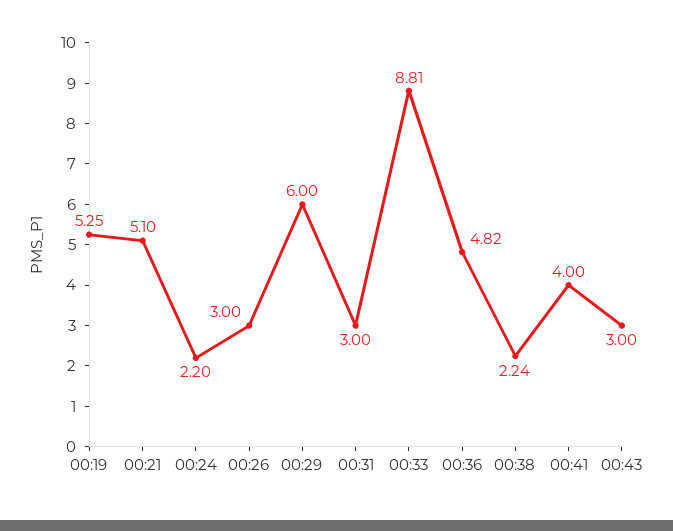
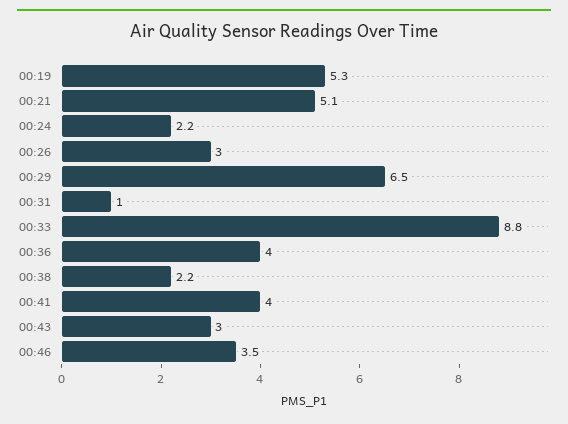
00:29: 6 -> 6.5
00:31: 3 -> 1
00:36: 4.82 -> 4
00:46: none -> 3.5

